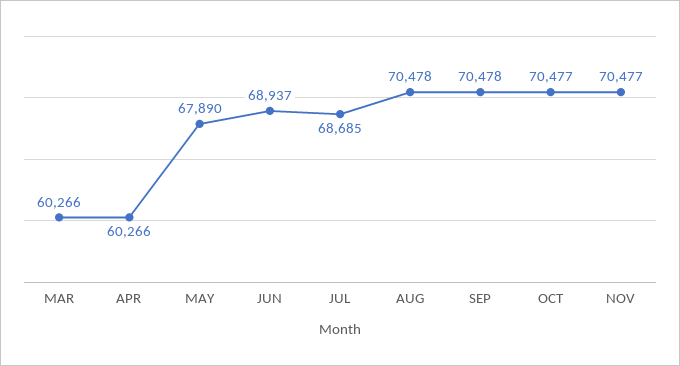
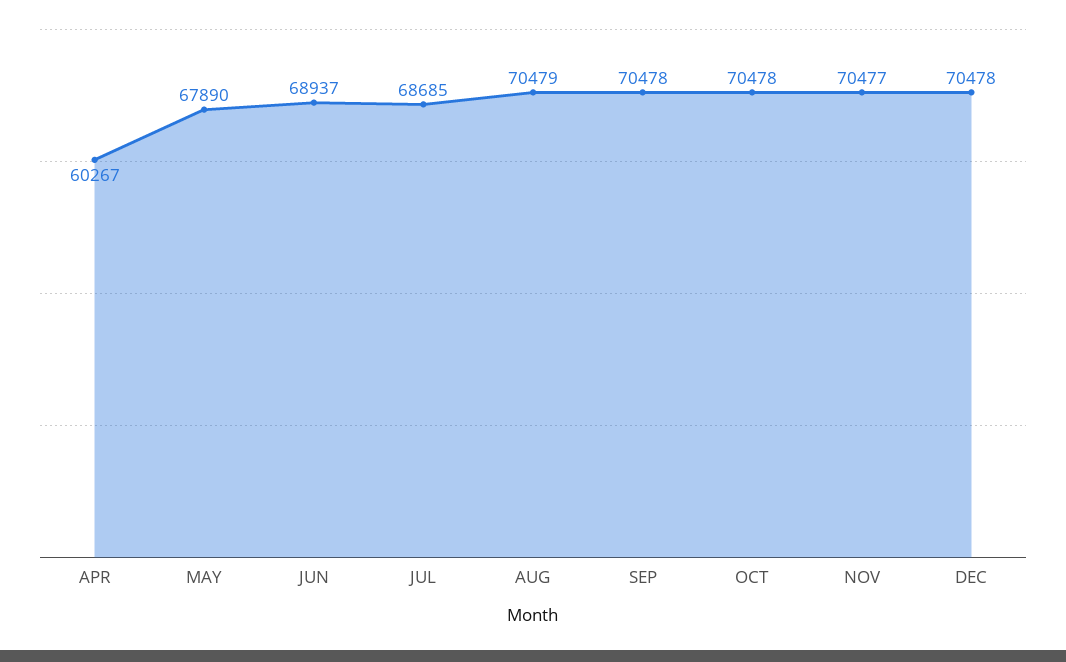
MAR: 60266 -> none
APR: 60266 -> 60267
AUG: 70478 -> 70479
OCT: 70477 -> 70478
DEC: none -> 70478

